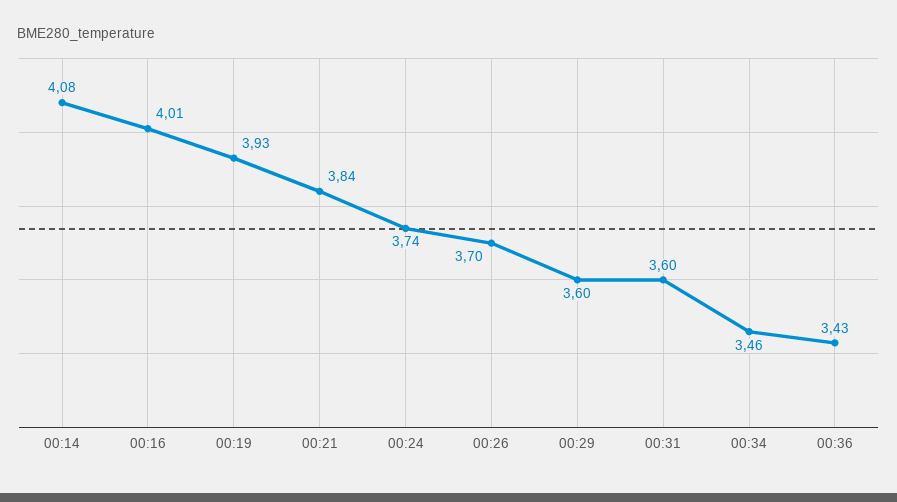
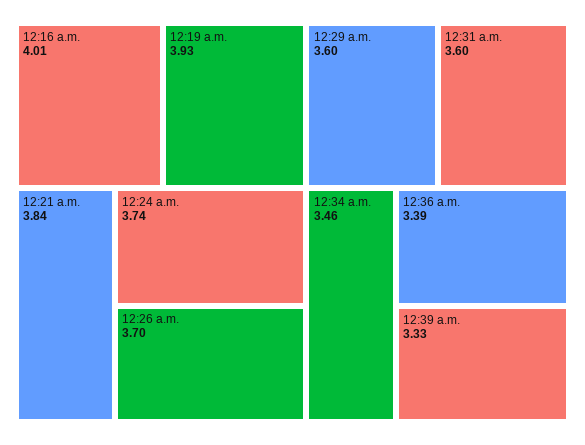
00:14: 4.08 -> none
00:36: 3.43 -> 3.39
12:39 a.m.: none -> 3.33

